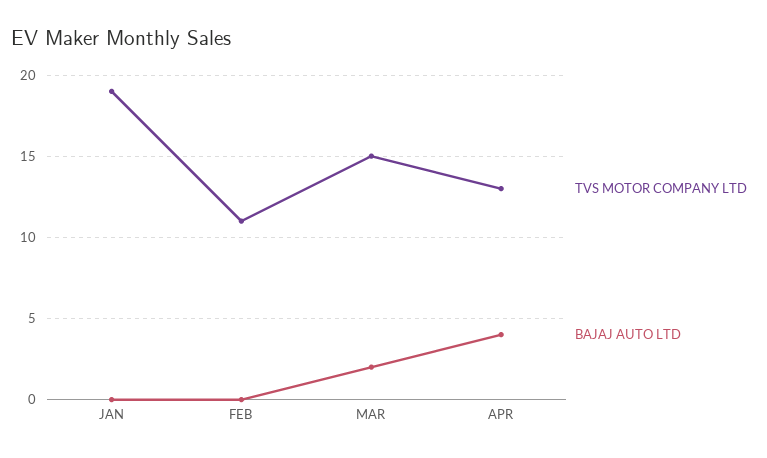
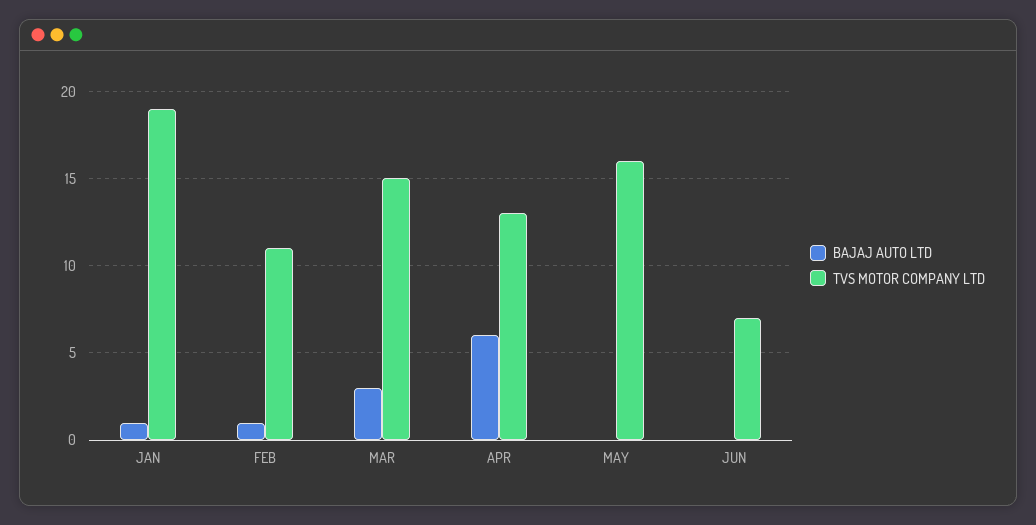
BAJAJ AUTO LTD, JAN: 0 -> 1
BAJAJ AUTO LTD, FEB: 0 -> 1
BAJAJ AUTO LTD, MAR: 2 -> 3
BAJAJ AUTO LTD, APR: 4 -> 6
BAJAJ AUTO LTD, MAY: none -> 0
TVS MOTOR COMPANY LTD, MAY: none -> 16
BAJAJ AUTO LTD, JUN: none -> 0
TVS MOTOR COMPANY LTD, JUN: none -> 7

